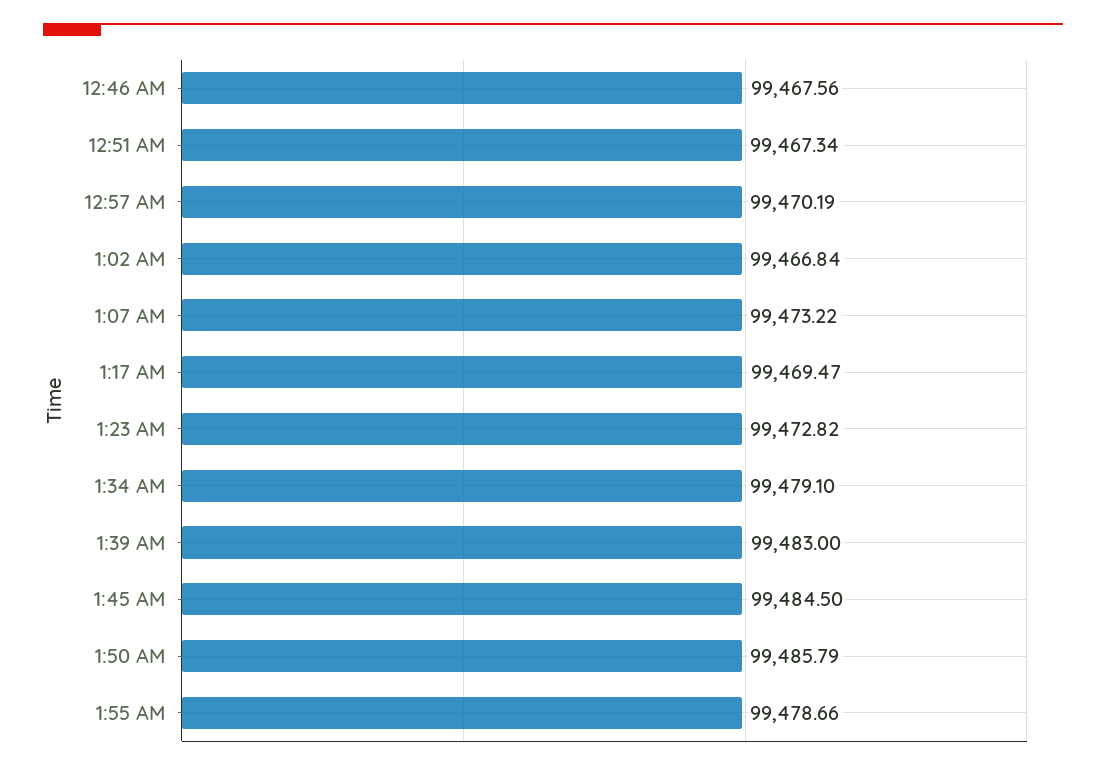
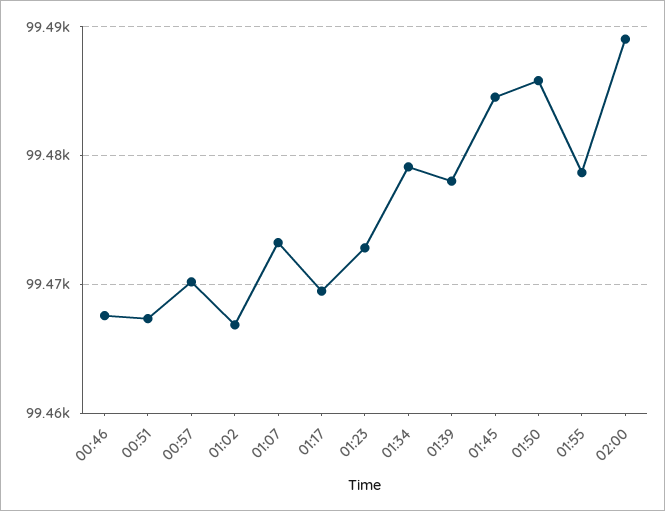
1:39 AM: 99483 -> 99478
02:00: none -> 99489

